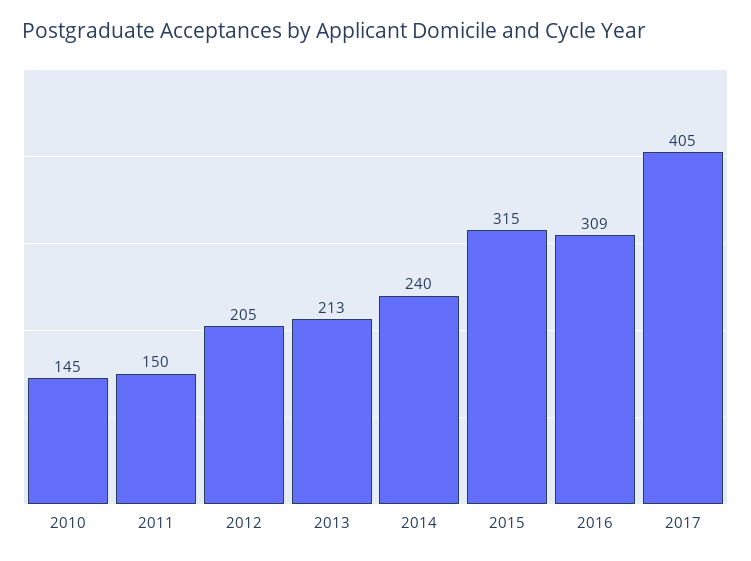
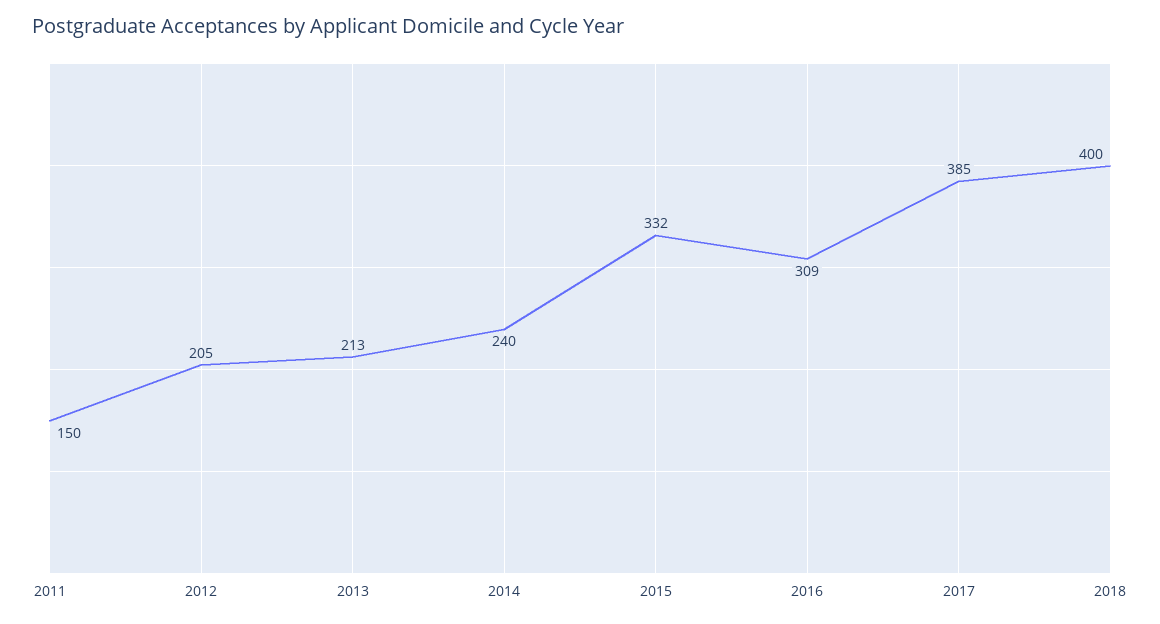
2010: 145 -> none
2015: 315 -> 332
2017: 405 -> 385
2018: none -> 400

